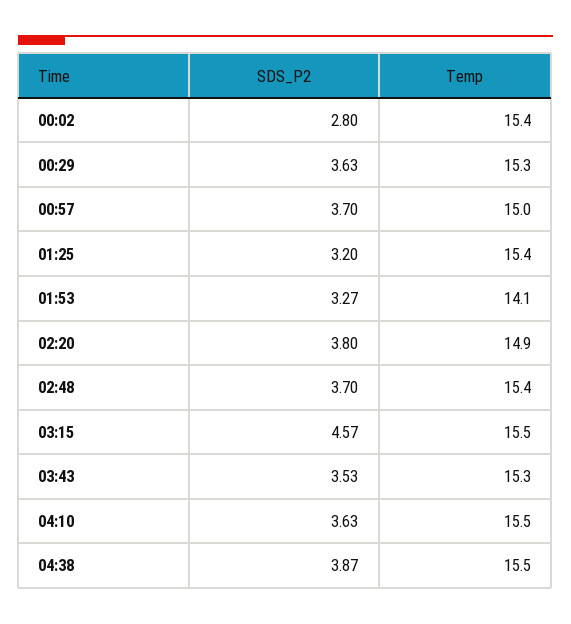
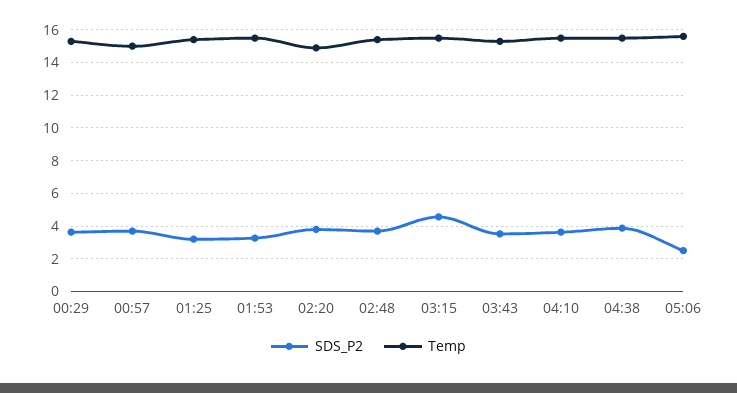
SDS_P2, 00:02: 2.8 -> none
Temp, 00:02: 15.4 -> none
Temp, 01:53: 14.1 -> 15.5
SDS_P2, 05:06: none -> 2.5
Temp, 05:06: none -> 15.5

